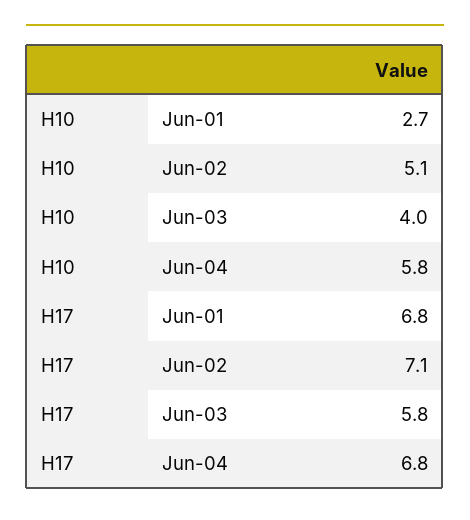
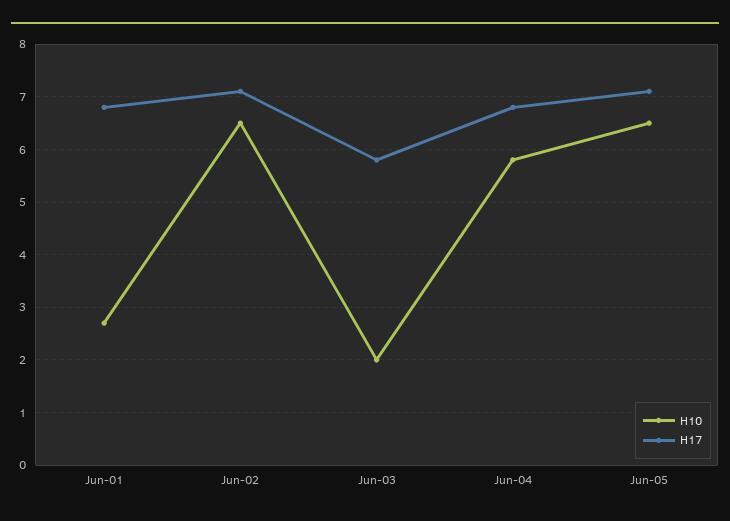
H10, Jun-02: 5.1 -> 6.5
H10, Jun-03: 4 -> 2
H10, Jun-05: none -> 6.5
H17, Jun-05: none -> 7

